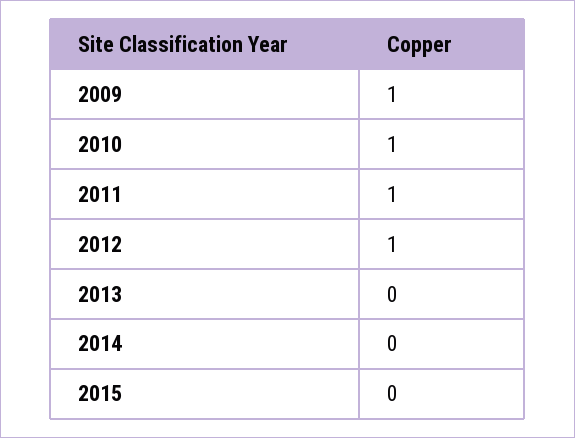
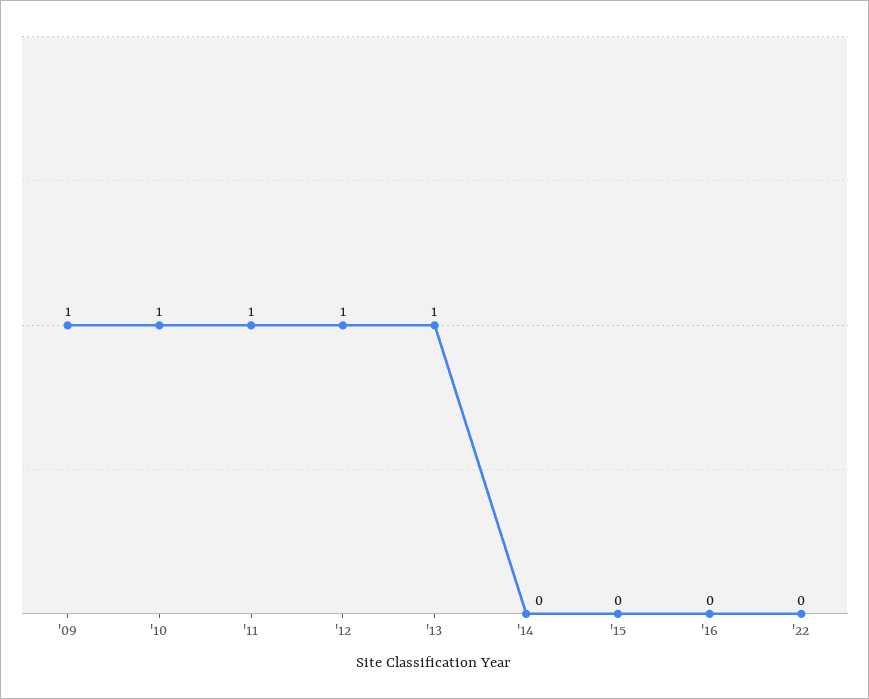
2013: 0 -> 1
'16: none -> 0
'22: none -> 0

